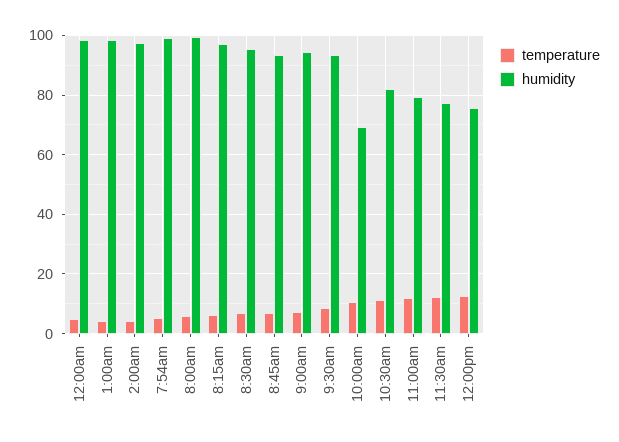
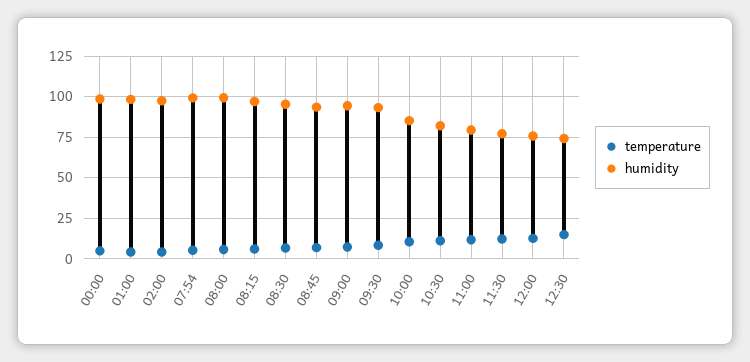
humidity, 10:00am: 70 -> 85
temperature, 12:30: none -> 15
humidity, 12:30: none -> 75

